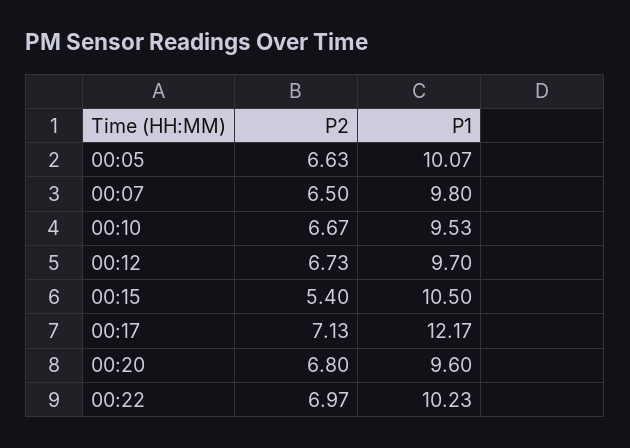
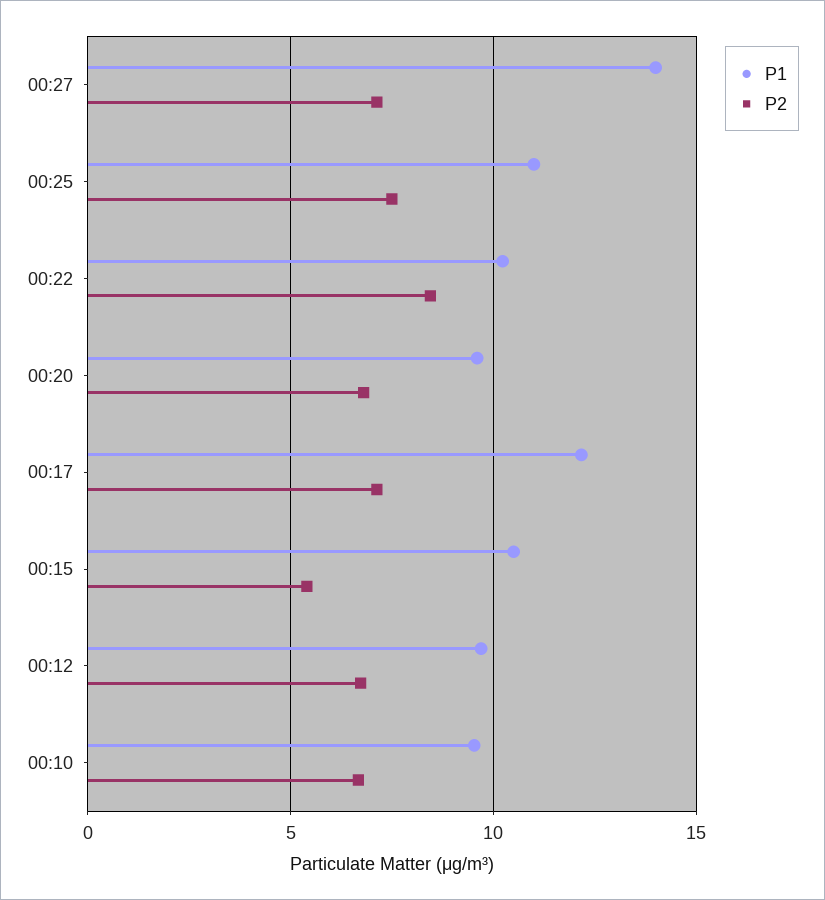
P2, 00:05: 6.63 -> none
P1, 00:05: 10.07 -> none
P2, 00:07: 6.5 -> none
P1, 00:07: 9.8 -> none
P2, 00:22: 6.97 -> 8.5
P1, 00:27: none -> 14
P2, 00:27: none -> 7
P1, 00:25: none -> 11
P2, 00:25: none -> 7.5

